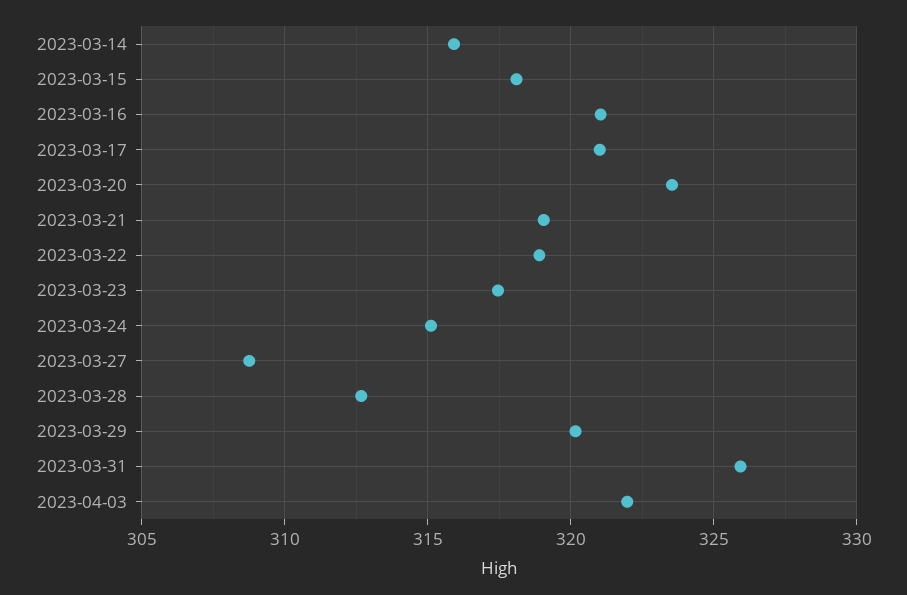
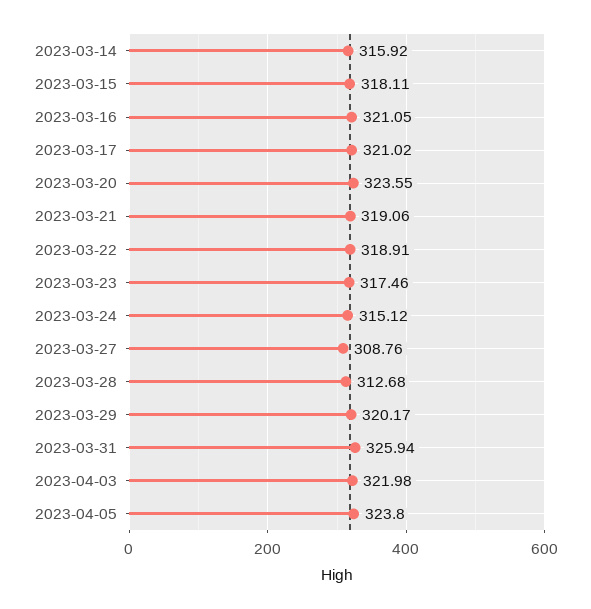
2023-04-05: none -> 323.8

